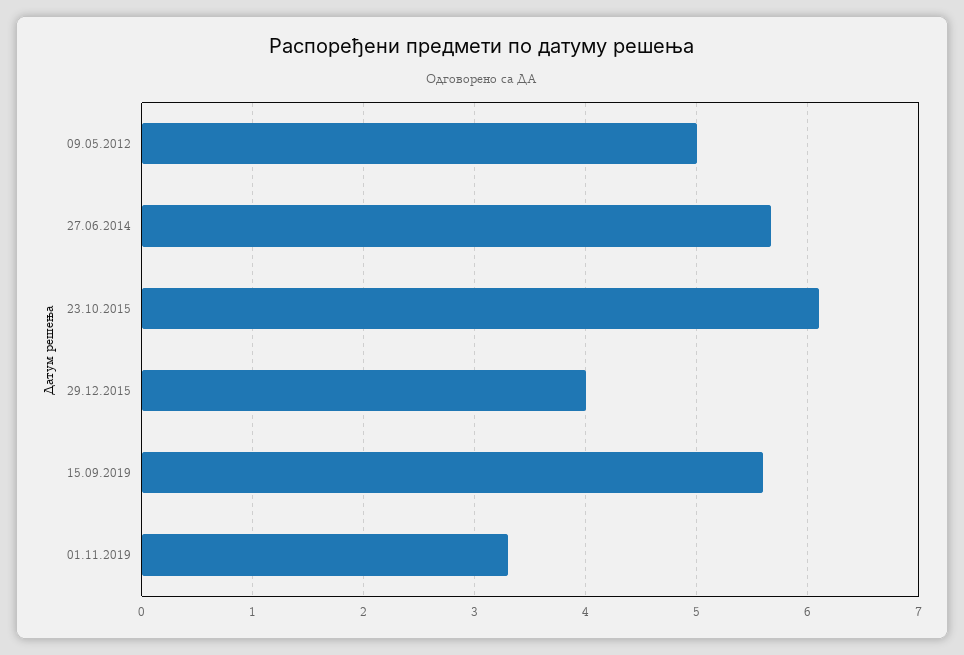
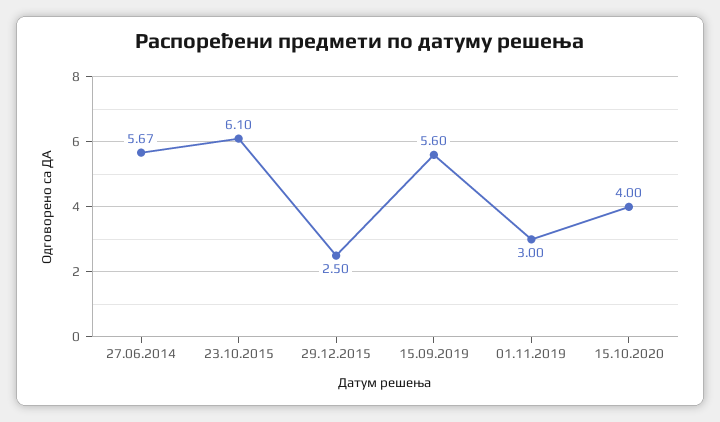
09.05.2012: 5 -> none
29.12.2015: 4 -> 2.5
01.11.2019: 3.3 -> 3
15.10.2020: none -> 4

